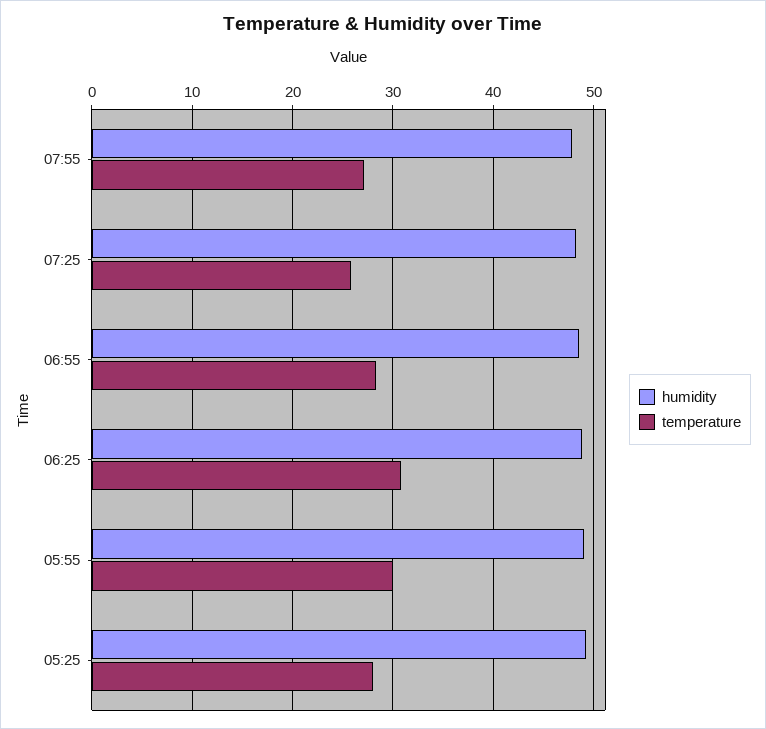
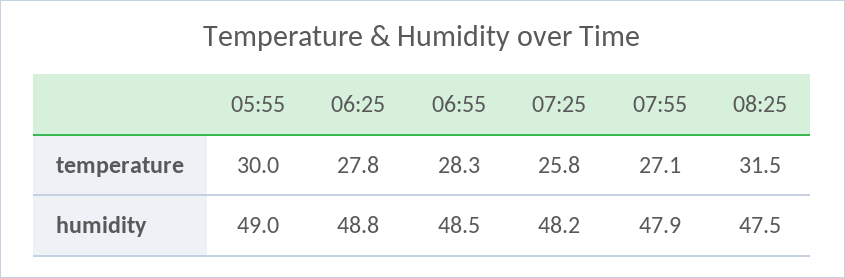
temperature, 06:25: 31 -> 27.8
humidity, 05:25: 49 -> none
temperature, 05:25: 28 -> none
temperature, 08:25: none -> 31.5
humidity, 08:25: none -> 47.5

